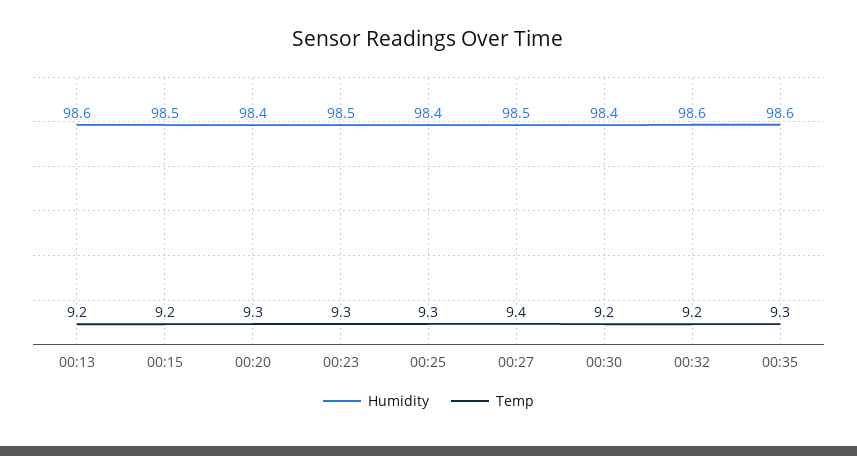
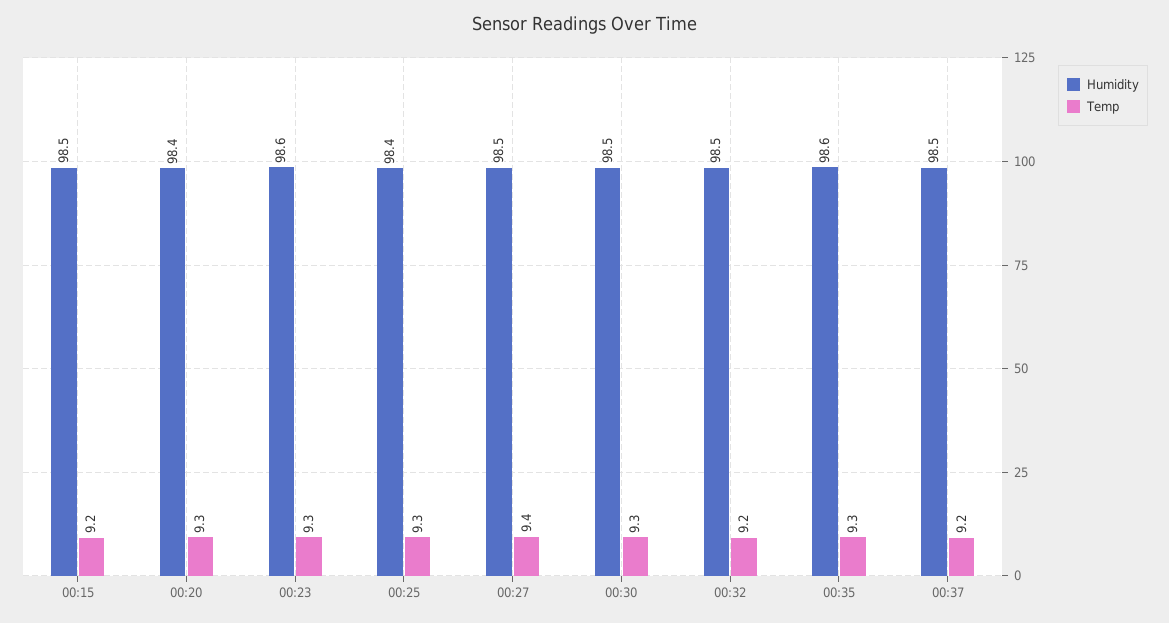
Humidity, 00:13: 98.6 -> none
Temp, 00:13: 9.2 -> none
Humidity, 00:23: 98.5 -> 98.6
Humidity, 00:30: 98.4 -> 98.5
Temp, 00:30: 9.2 -> 9.3
Humidity, 00:32: 98.6 -> 98.5
Humidity, 00:37: none -> 98.5
Temp, 00:37: none -> 9.2

